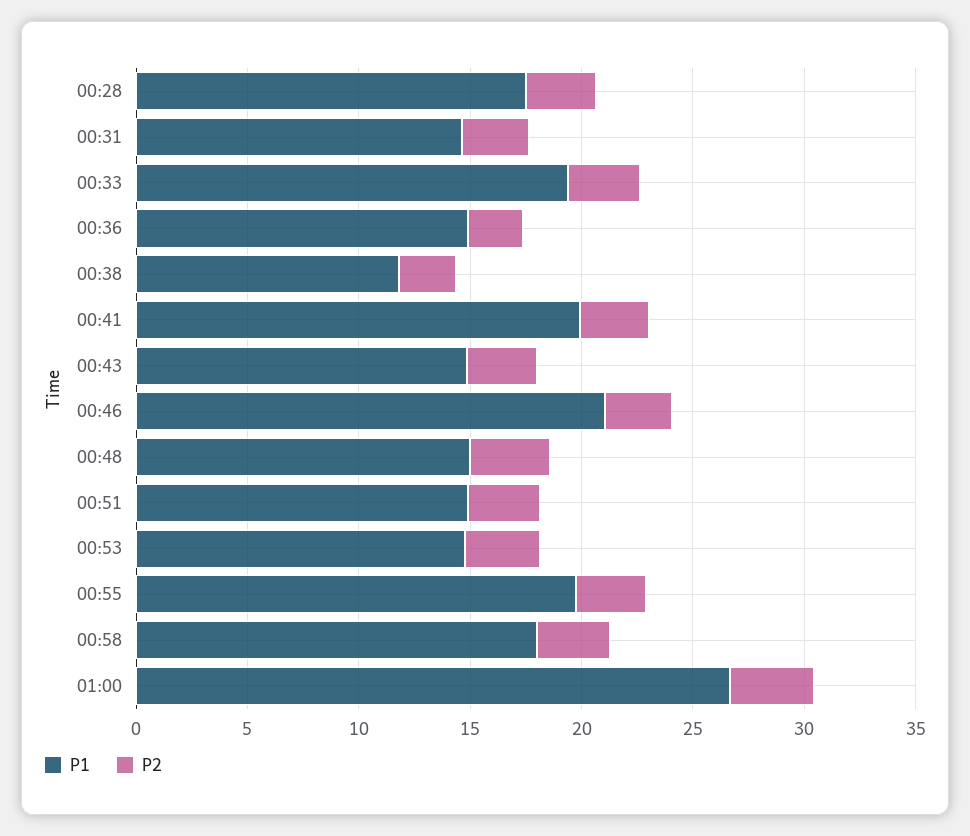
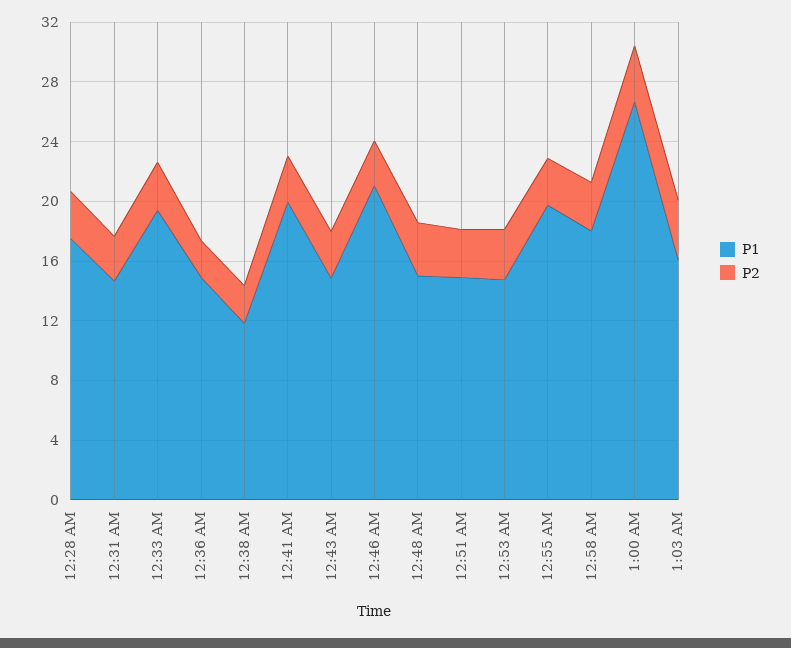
P1, 1:03 AM: none -> 16
P2, 1:03 AM: none -> 4

